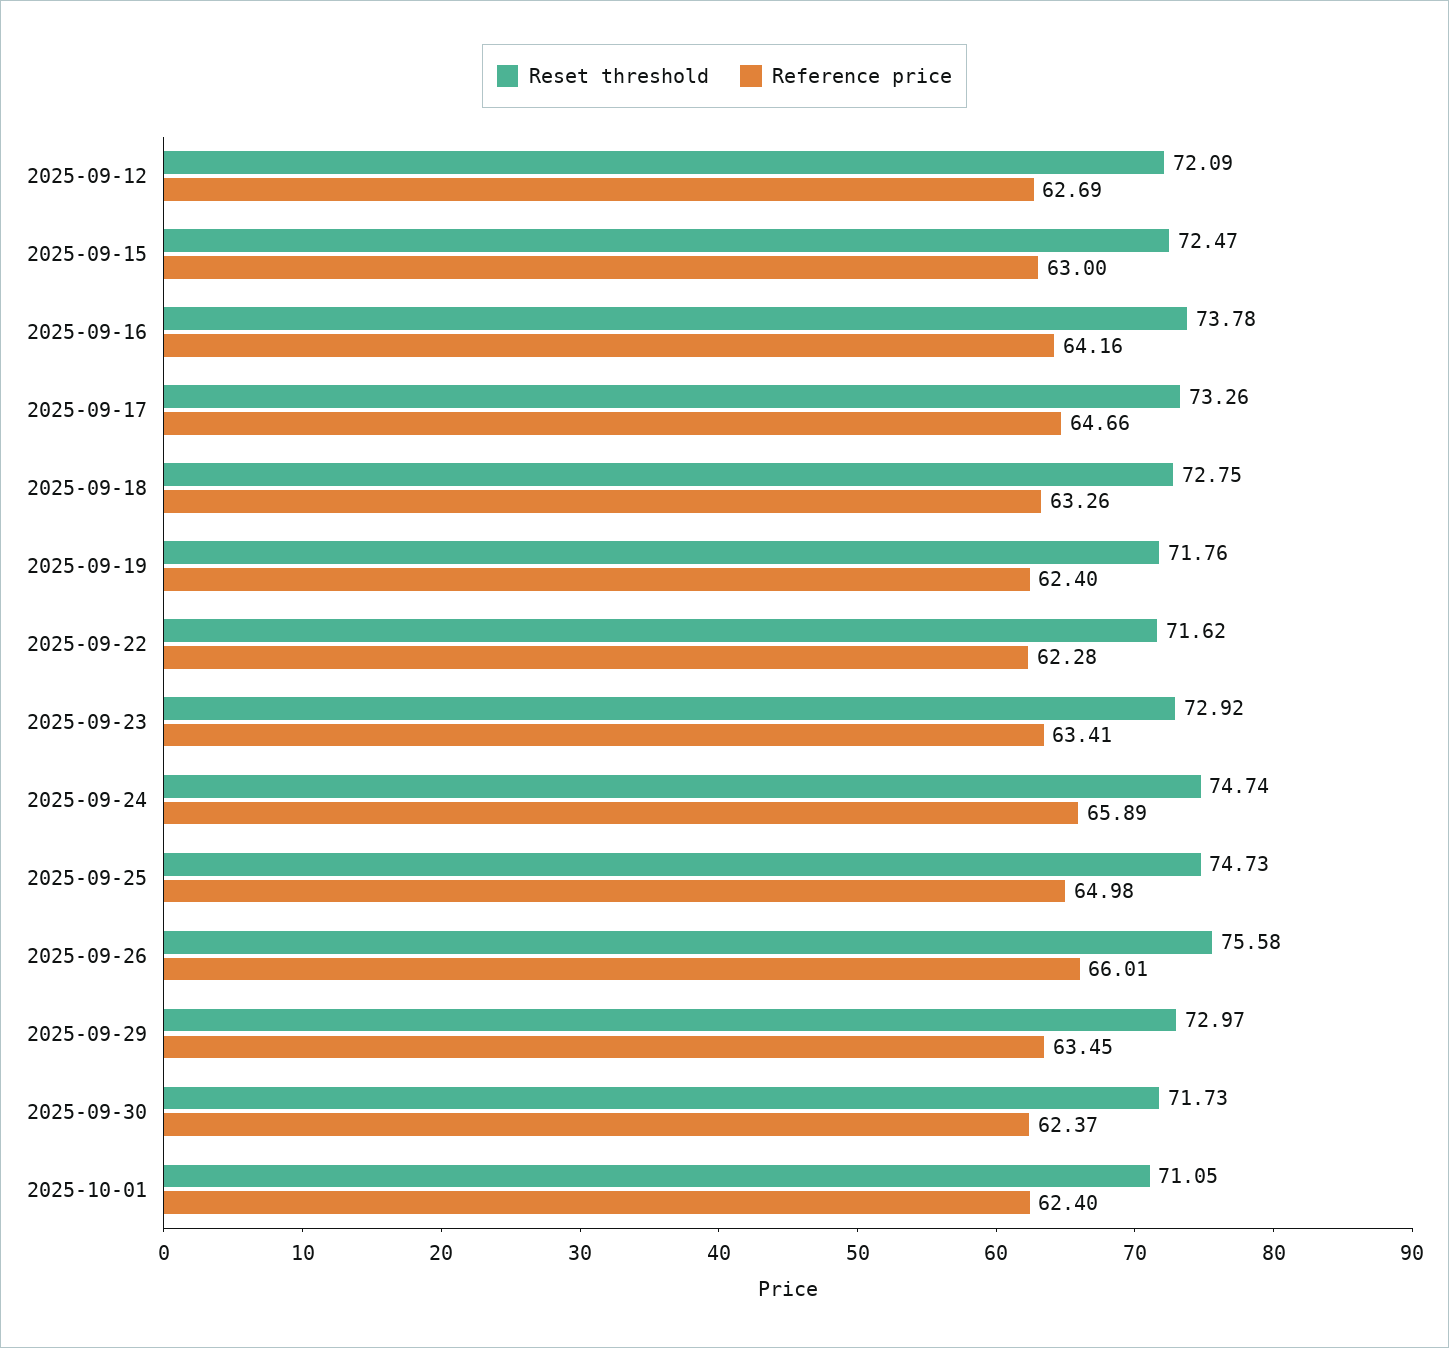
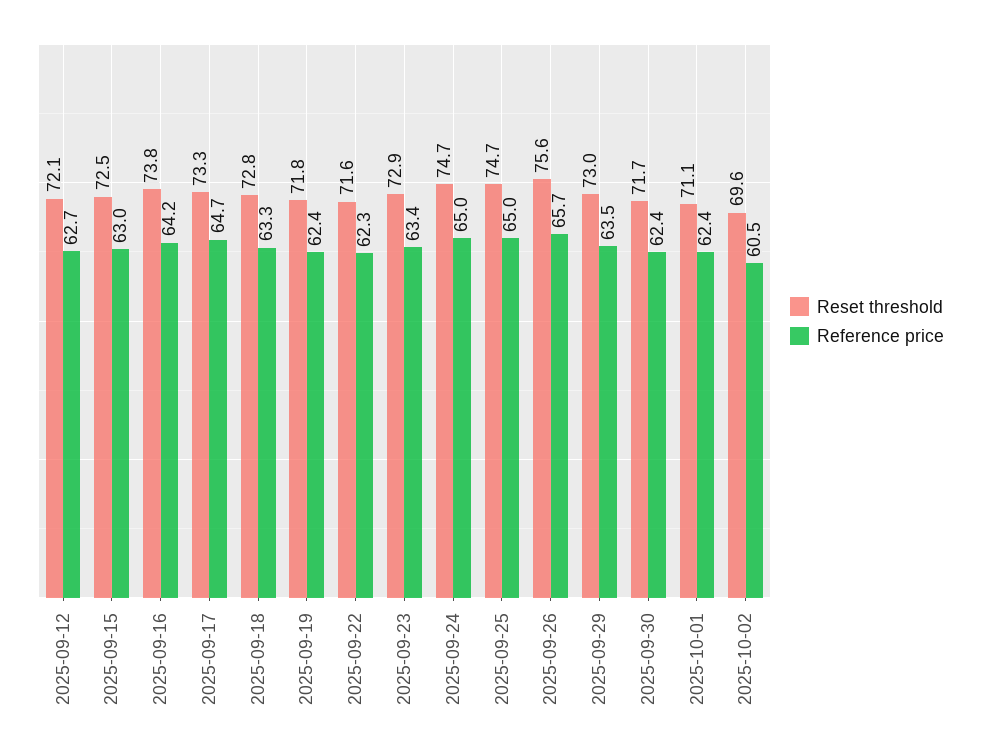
Reference price, 2025-09-24: 65.89 -> 65
Reference price, 2025-09-26: 66.01 -> 65.7
Reset threshold, 2025-10-02: none -> 69.6
Reference price, 2025-10-02: none -> 60.5

